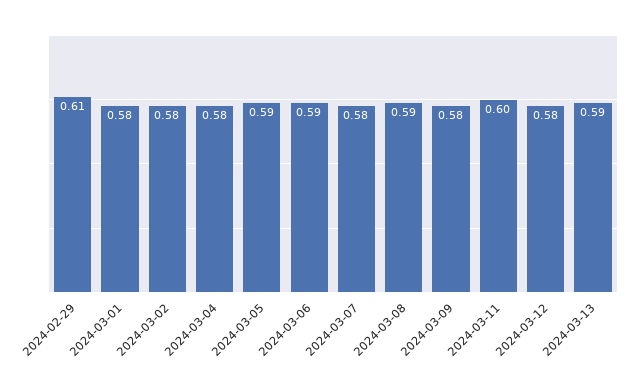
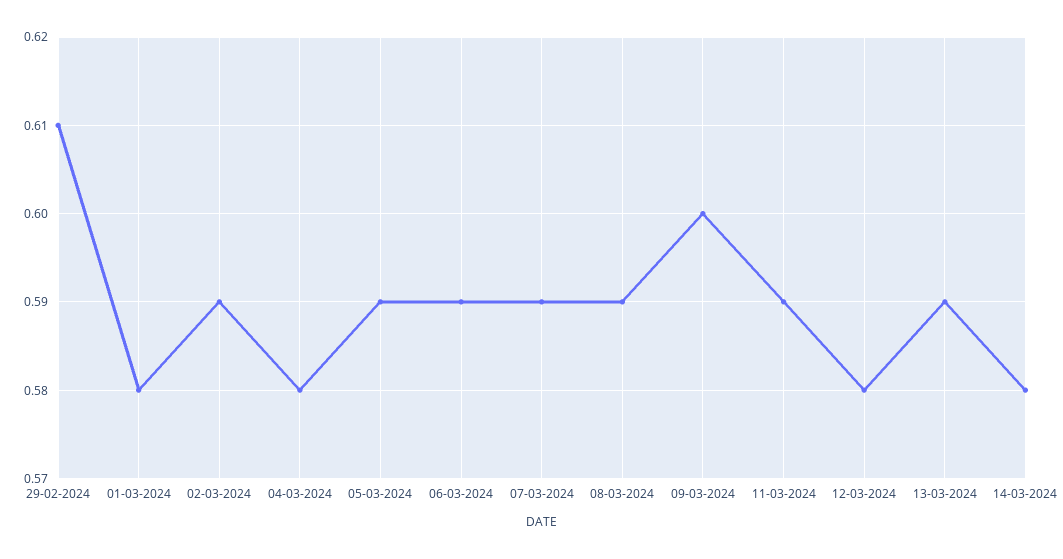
2024-03-02: 0.58 -> 0.59
2024-03-07: 0.58 -> 0.59
2024-03-09: 0.58 -> 0.6
2024-03-11: 0.6 -> 0.59
14-03-2024: none -> 0.58

